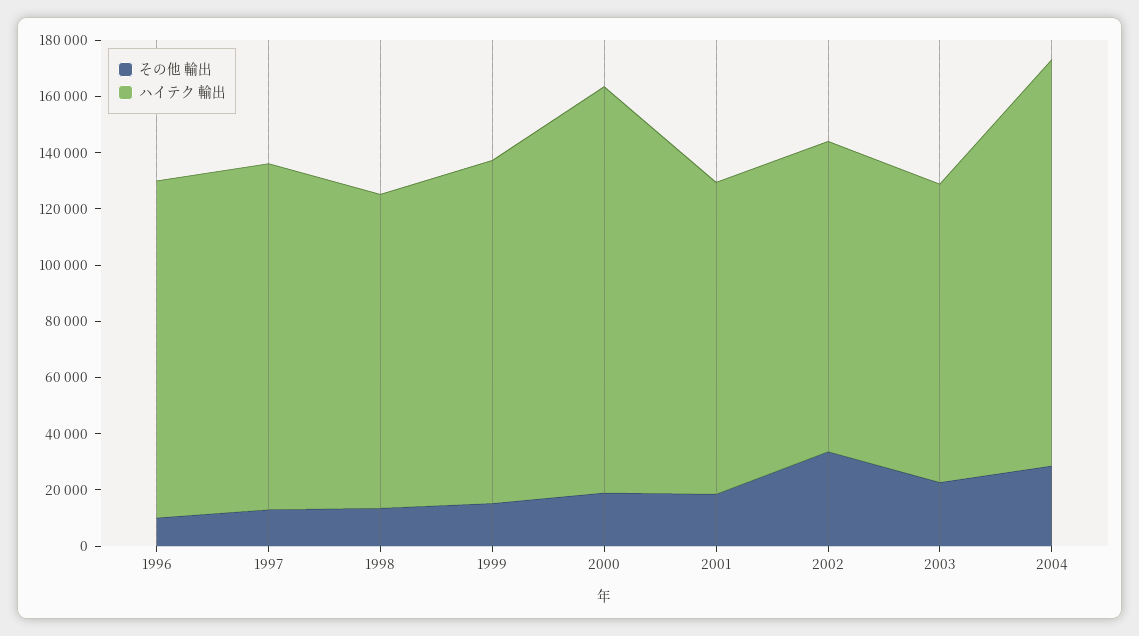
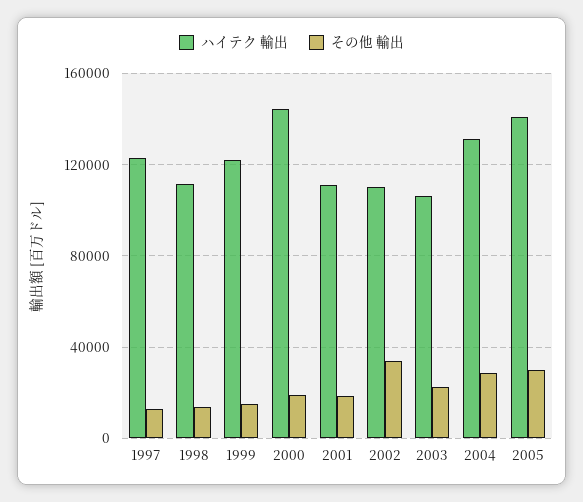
その他 輸出, 1996: 10000 -> none
ハイテク 輸出, 1996: 120000 -> none
ハイテク 輸出, 2004: 145000 -> 130000
ハイテク 輸出, 2005: none -> 140000
その他 輸出, 2005: none -> 30000

